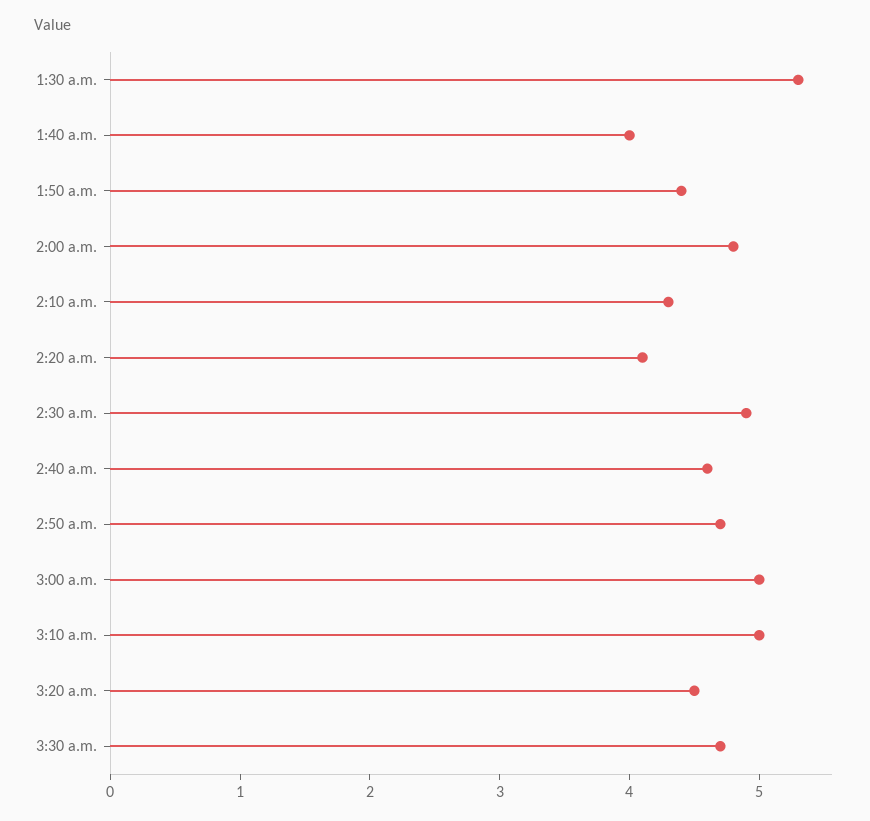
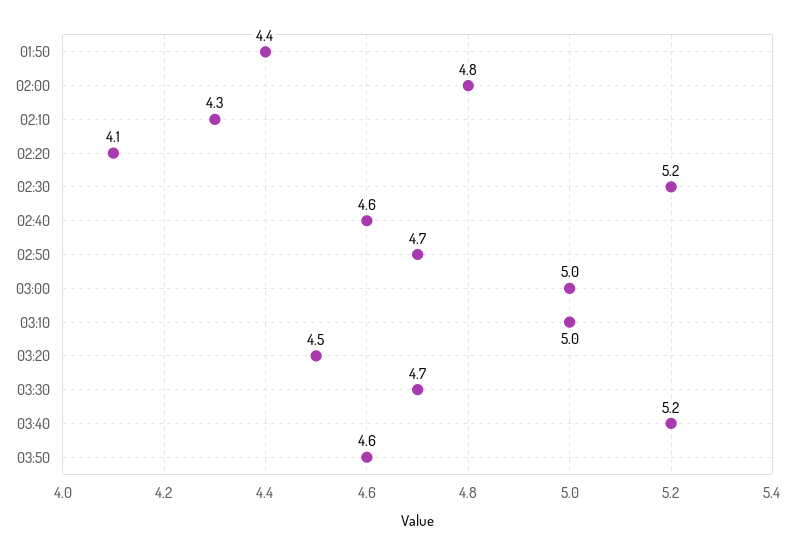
1:30 a.m.: 5.3 -> none
1:40 a.m.: 4 -> none
2:30 a.m.: 4.9 -> 5.2
03:40: none -> 5.2
03:50: none -> 4.6

